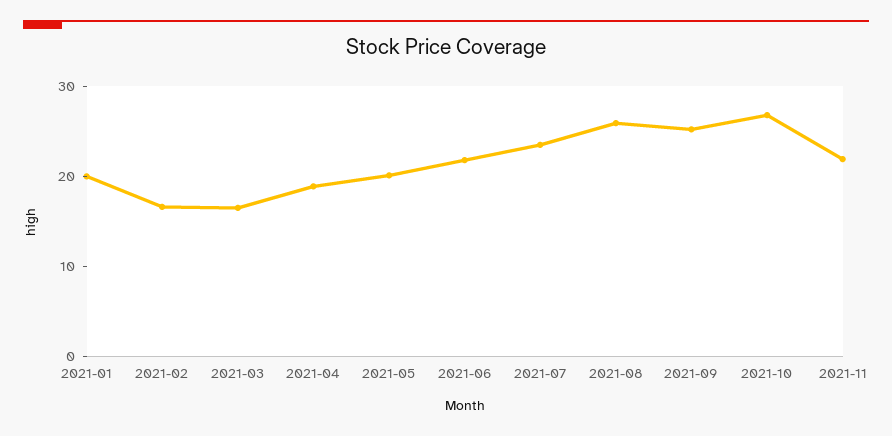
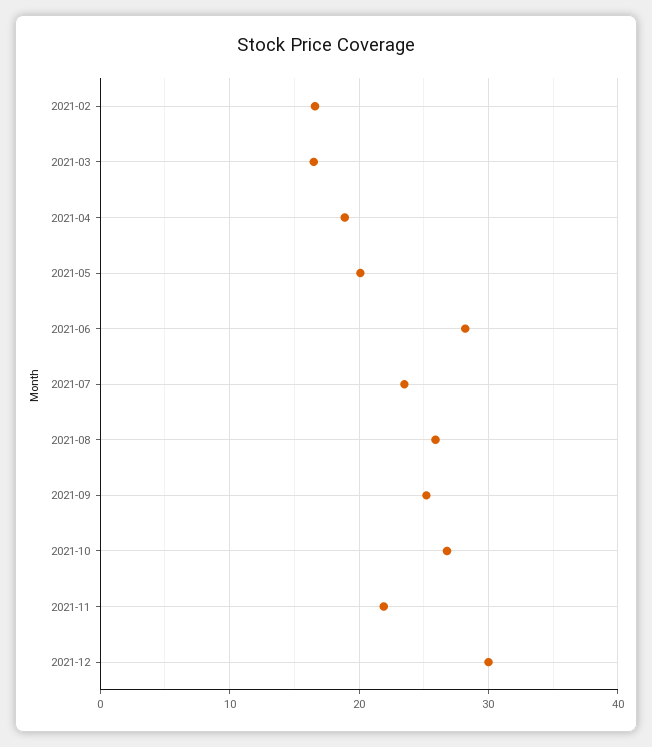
2021-01: 20 -> none
2021-06: 22 -> 28
2021-12: none -> 30

